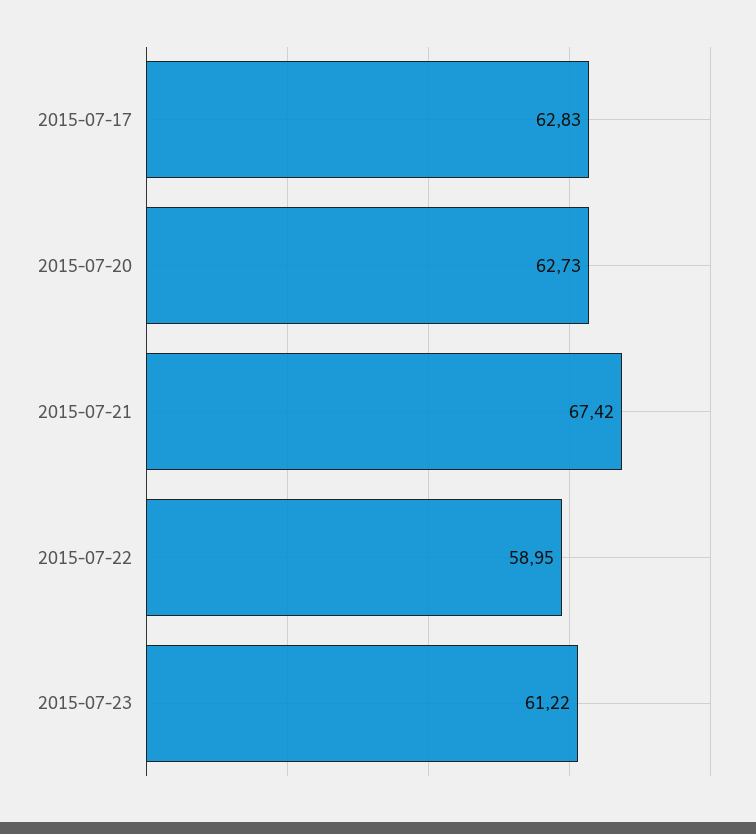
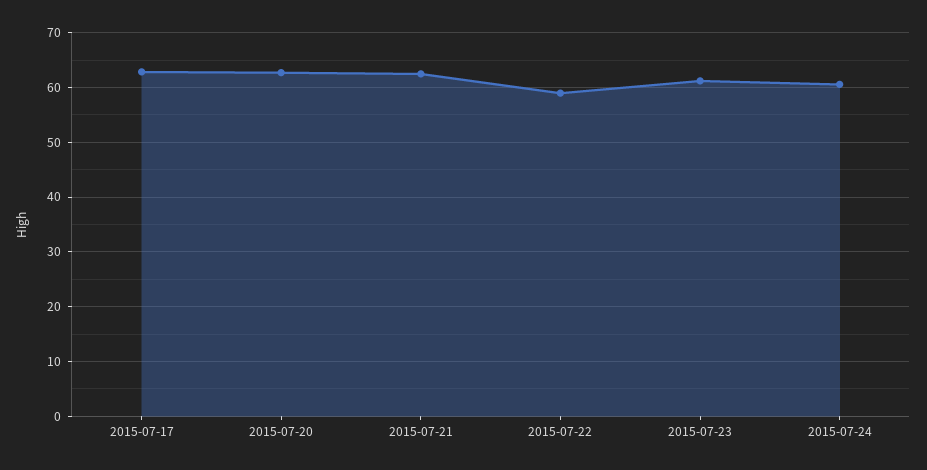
2015-07-21: 67.42 -> 62
2015-07-24: none -> 60

